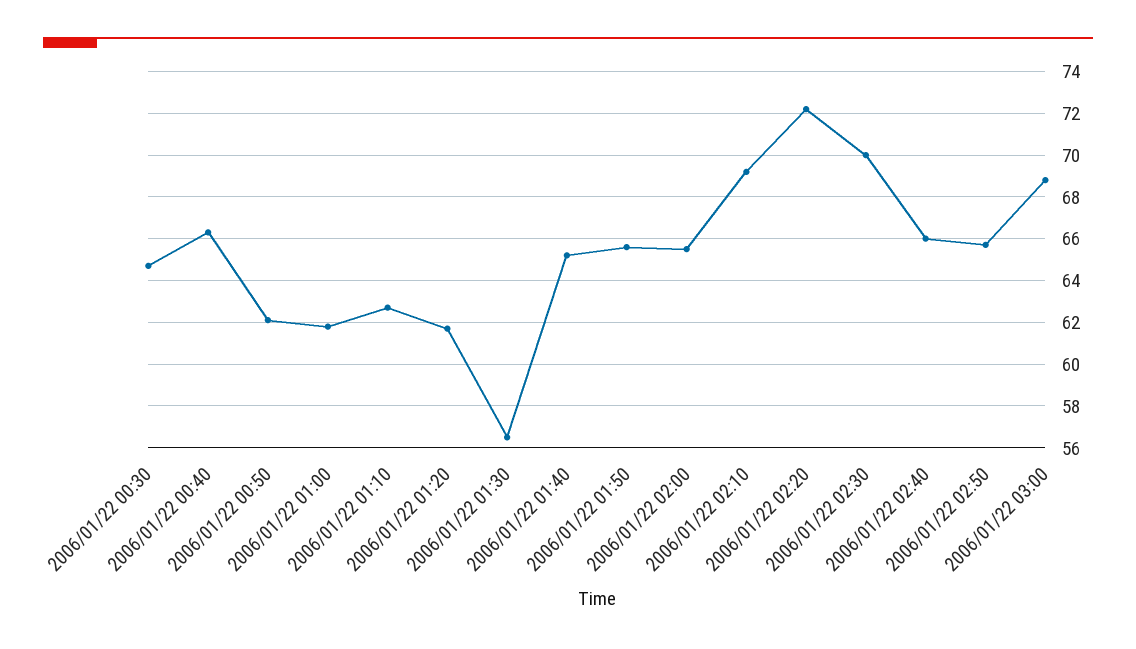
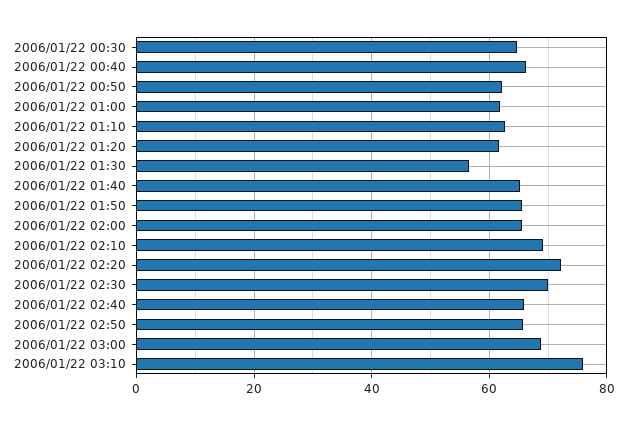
2006/01/22 03:10: none -> 76

